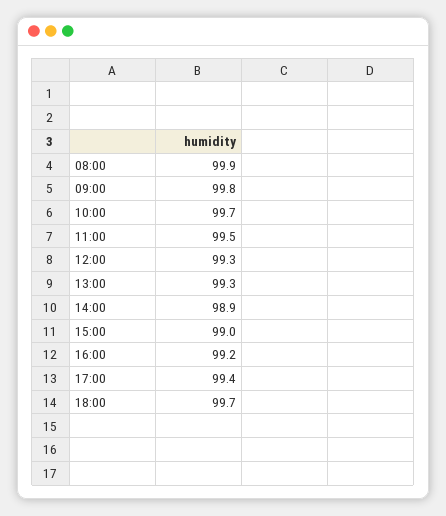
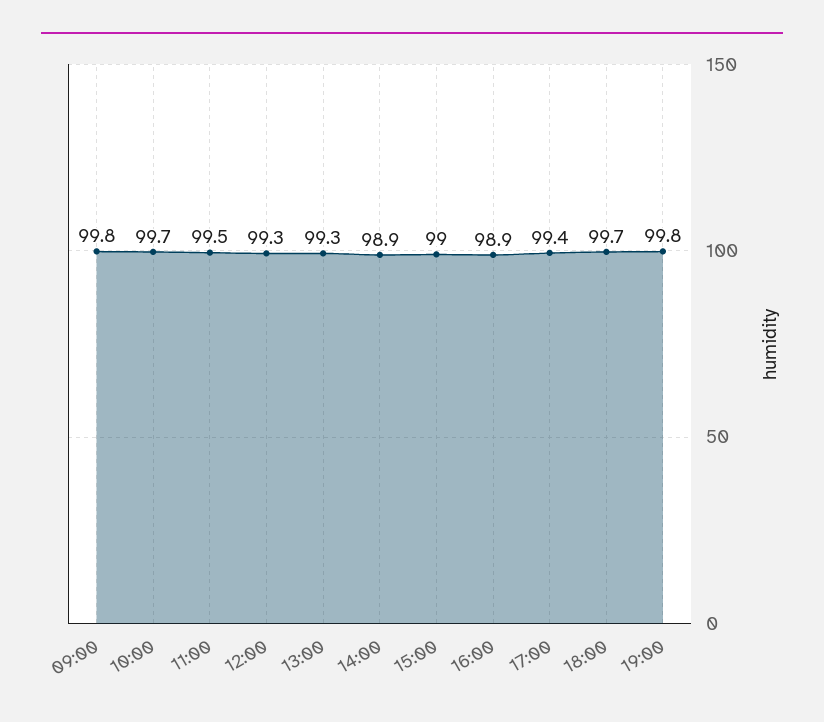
08:00: 99.9 -> none
16:00: 99.2 -> 98.9
19:00: none -> 99.8

